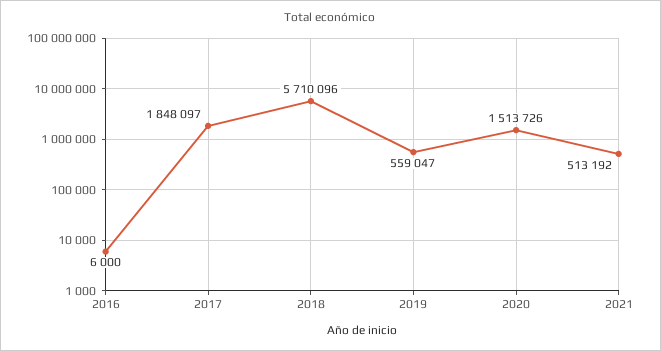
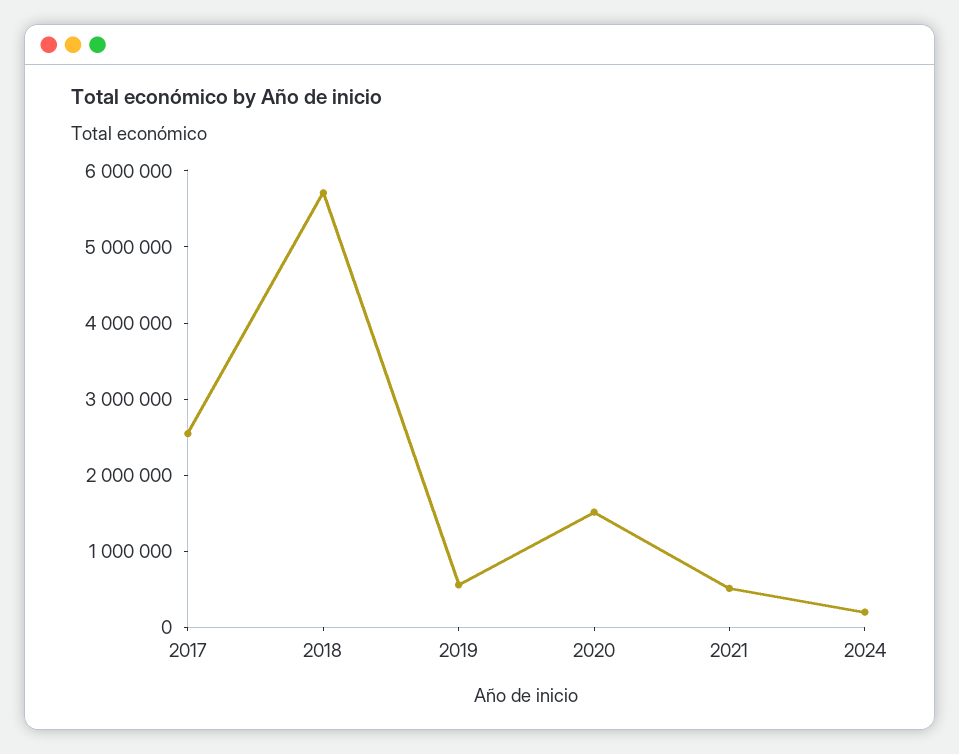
2016: 6000 -> none
2017: 1848097 -> 2600000
2024: none -> 200000

